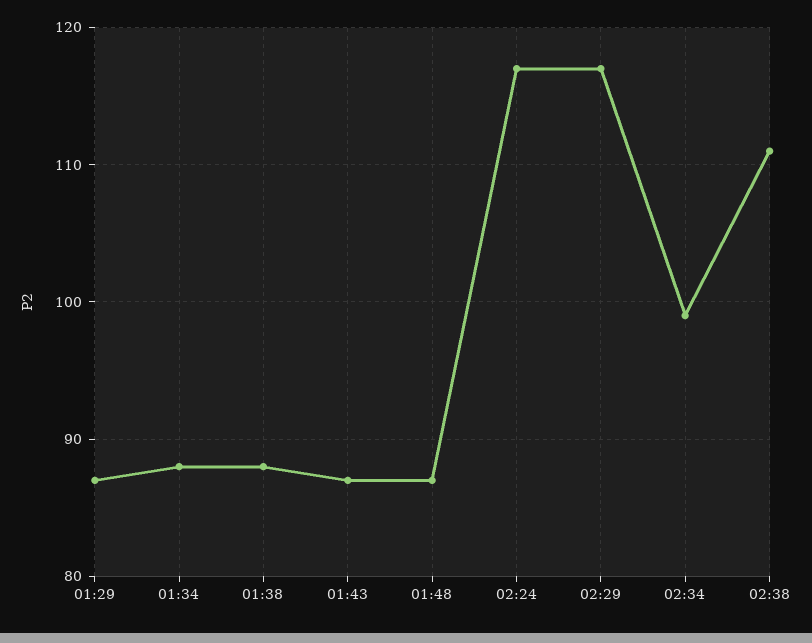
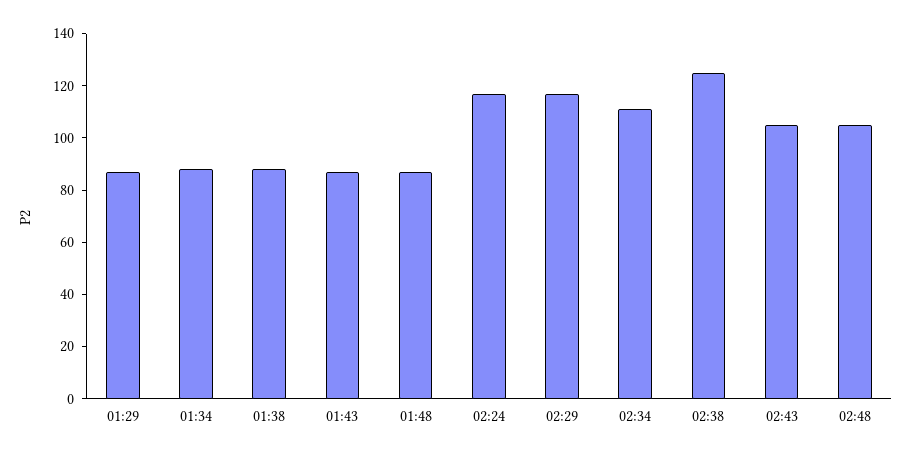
02:34: 99 -> 110
02:38: 111 -> 125
02:43: none -> 105
02:48: none -> 105

